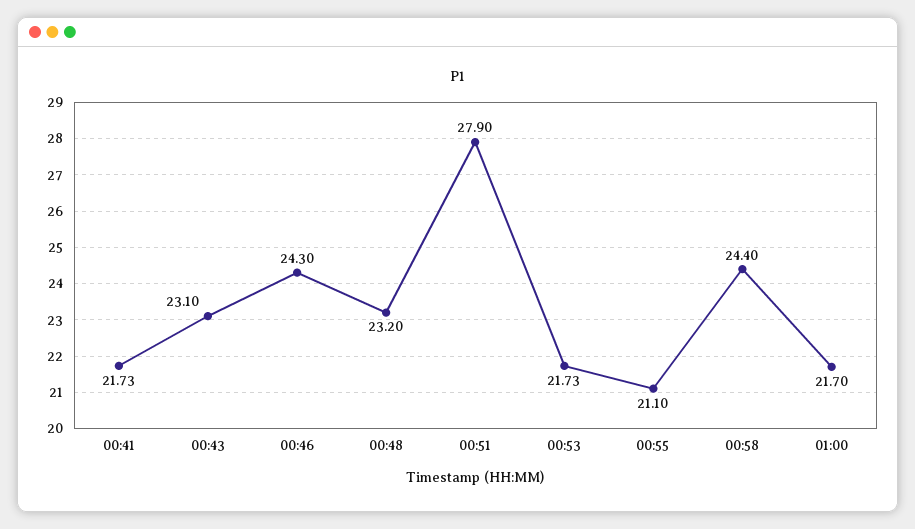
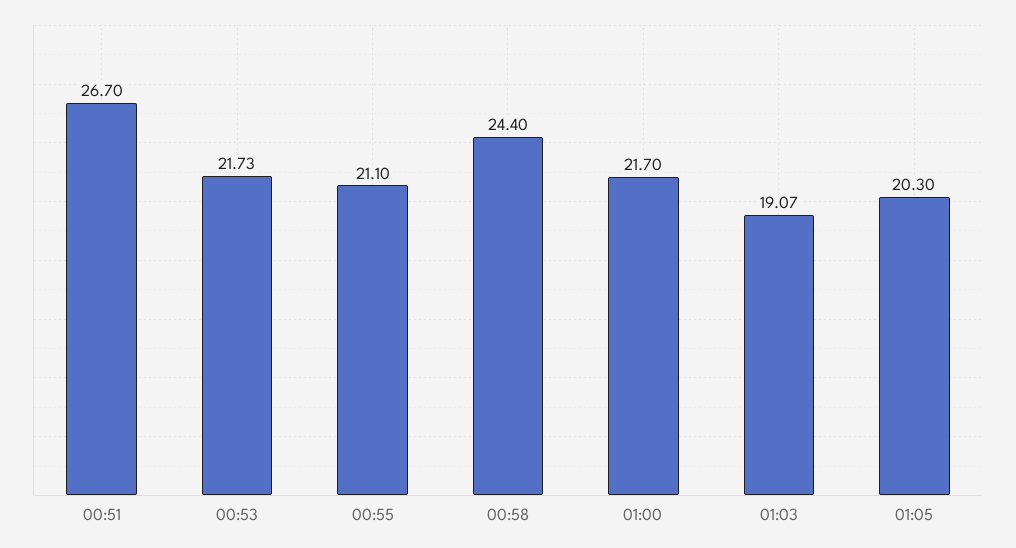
00:41: 21.73 -> none
00:43: 23.1 -> none
00:46: 24.3 -> none
00:48: 23.2 -> none
00:51: 27.9 -> 26.7
01:03: none -> 19.07
01:05: none -> 20.3

